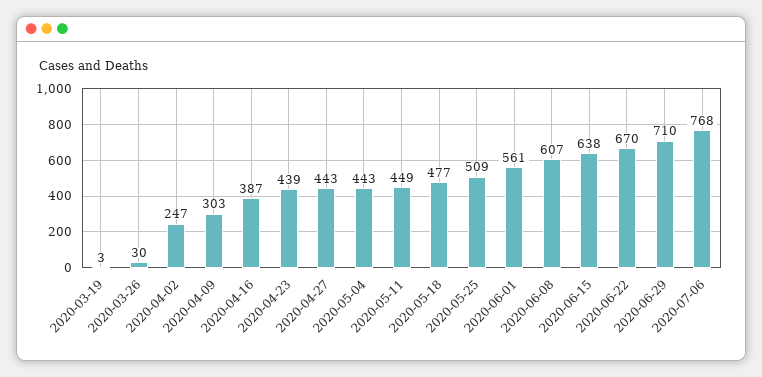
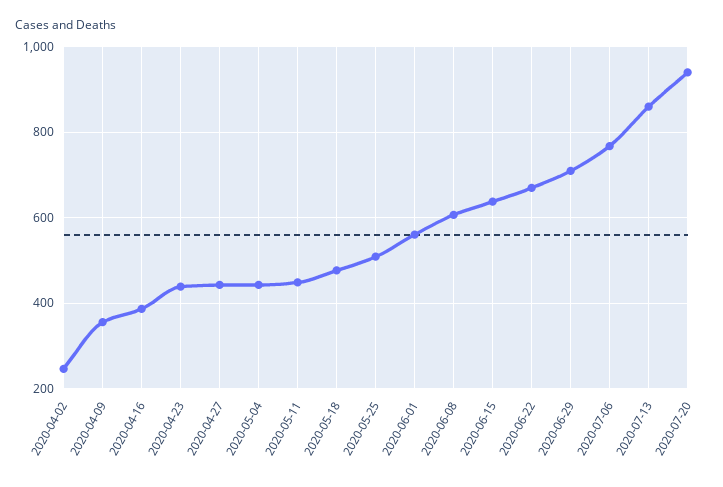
2020-03-19: 3 -> none
2020-03-26: 30 -> none
2020-04-09: 303 -> 360
2020-07-13: none -> 860
2020-07-20: none -> 940

